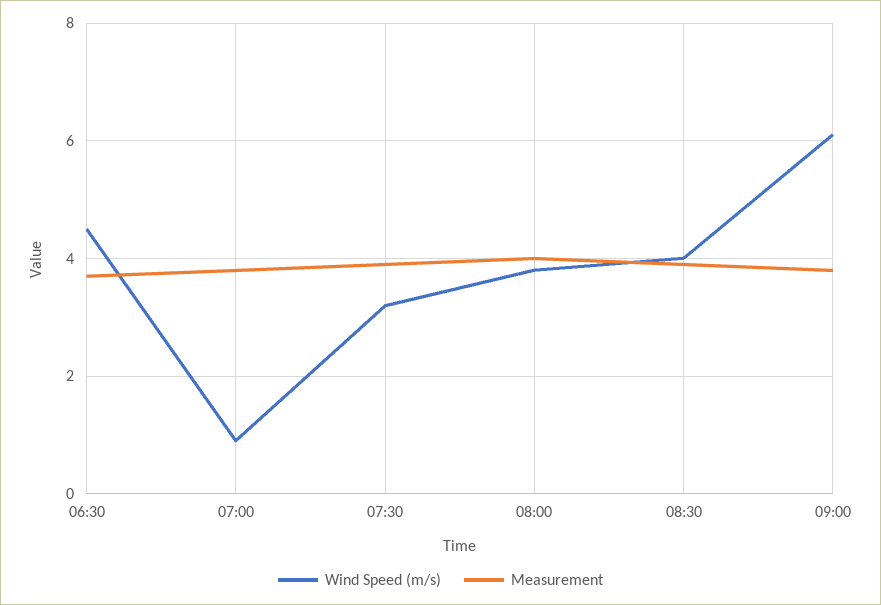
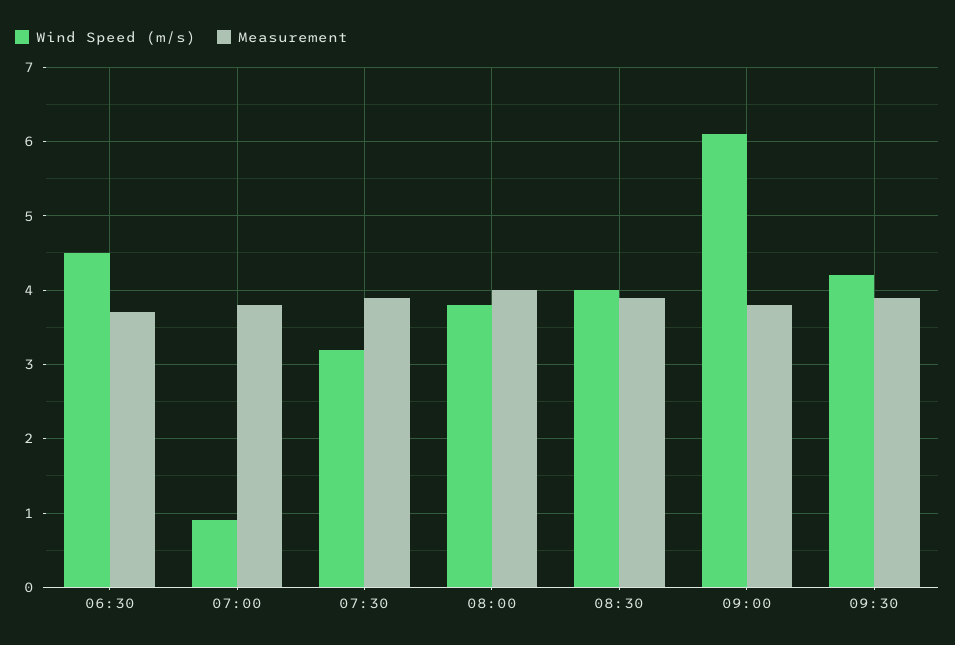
Wind Speed (m/s), 09:30: none -> 4.2
Measurement, 09:30: none -> 3.9

